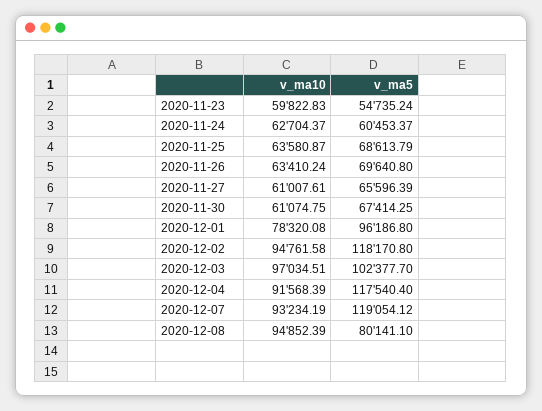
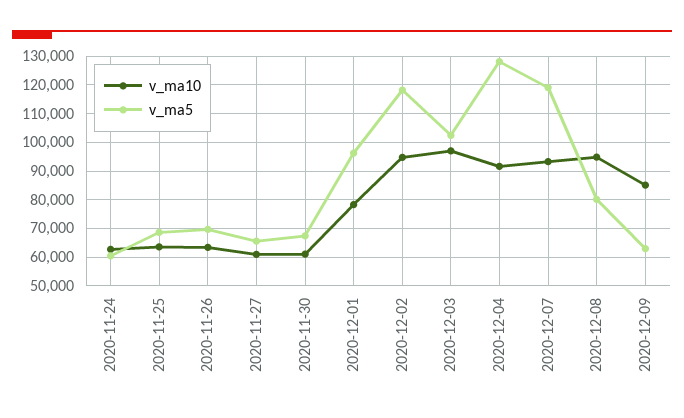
v_ma10, 2020-11-23: 59822.83 -> none
v_ma5, 2020-11-23: 54735.24 -> none
v_ma5, 2020-12-04: 117540.4 -> 127500
v_ma10, 2020-12-09: none -> 85000
v_ma5, 2020-12-09: none -> 62500

